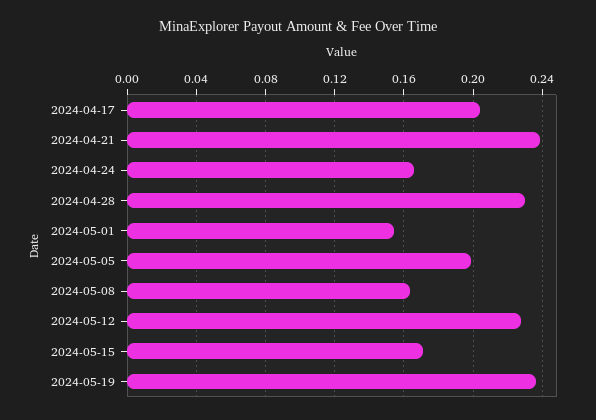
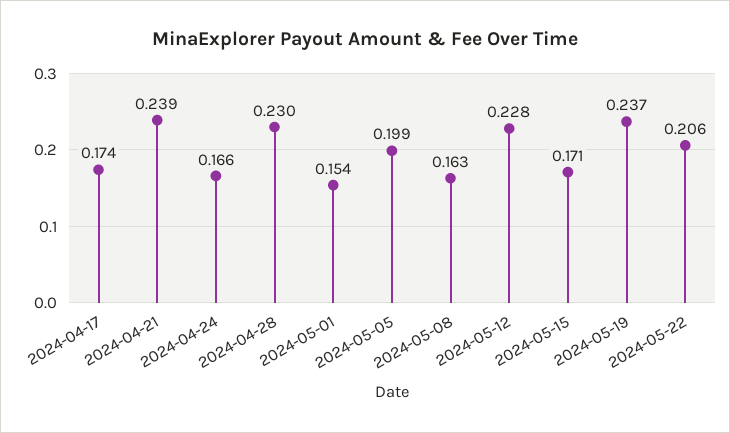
2024-04-17: 0.205 -> 0.174
2024-05-22: none -> 0.206

